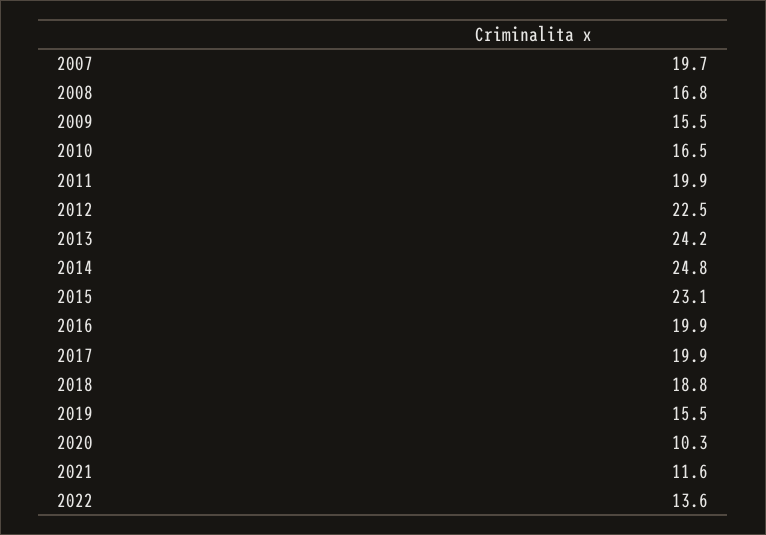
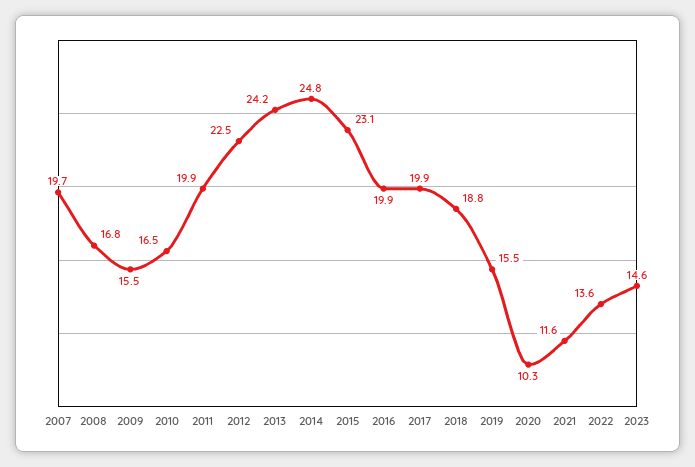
2023: none -> 14.6

